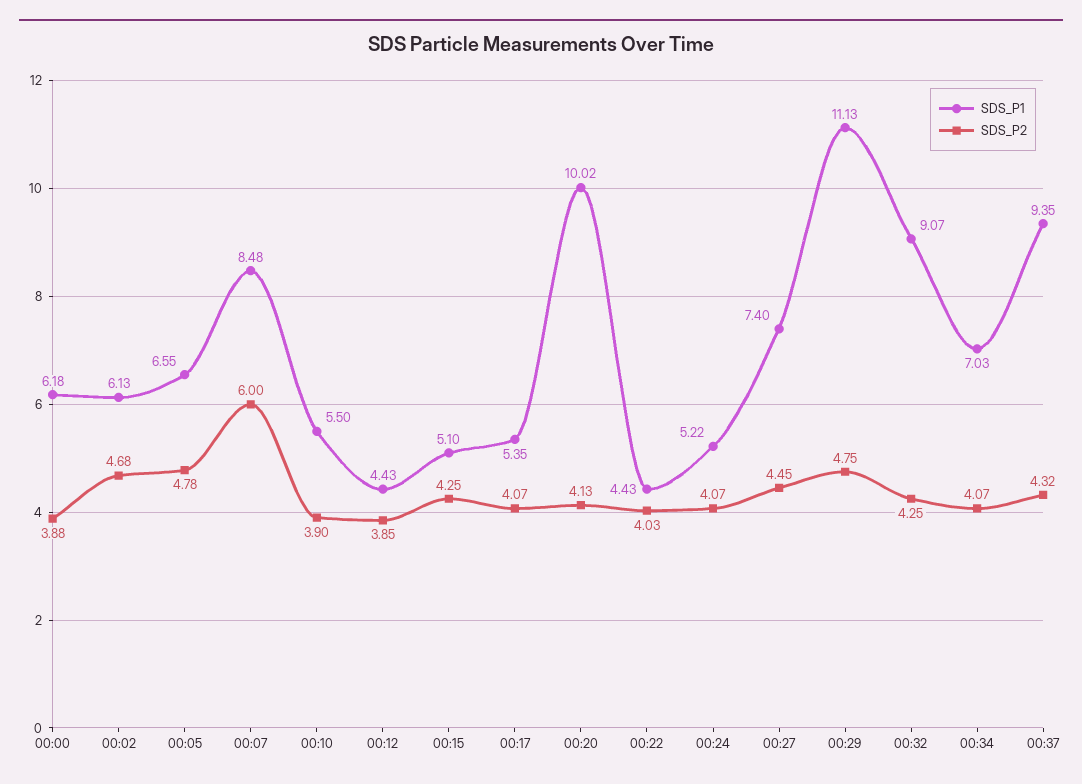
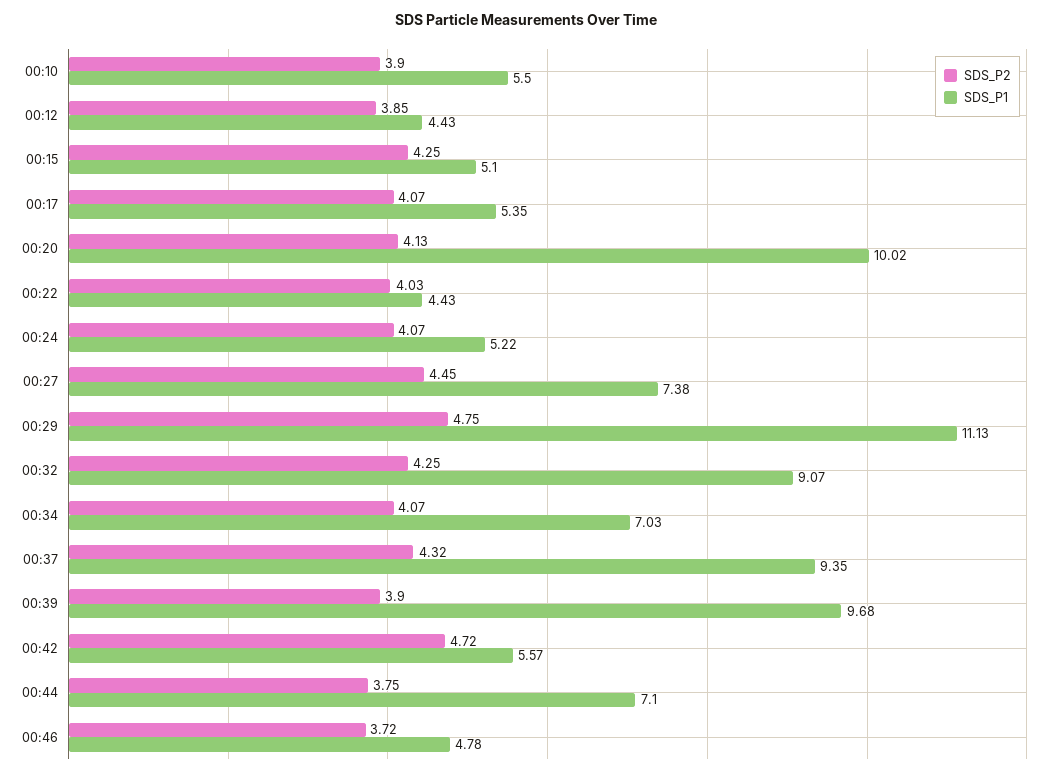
SDS_P1, 00:00: 6.18 -> none
SDS_P2, 00:00: 3.88 -> none
SDS_P1, 00:02: 6.13 -> none
SDS_P2, 00:02: 4.68 -> none
SDS_P1, 00:05: 6.55 -> none
SDS_P2, 00:05: 4.78 -> none
SDS_P1, 00:07: 8.48 -> none
SDS_P2, 00:07: 6 -> none
SDS_P1, 00:27: 7.4 -> 7.38
SDS_P2, 00:39: none -> 3.9
SDS_P1, 00:39: none -> 9.68
SDS_P2, 00:42: none -> 4.72
SDS_P1, 00:42: none -> 5.57
SDS_P2, 00:44: none -> 3.75
SDS_P1, 00:44: none -> 7.1
SDS_P2, 00:46: none -> 3.72
SDS_P1, 00:46: none -> 4.78

